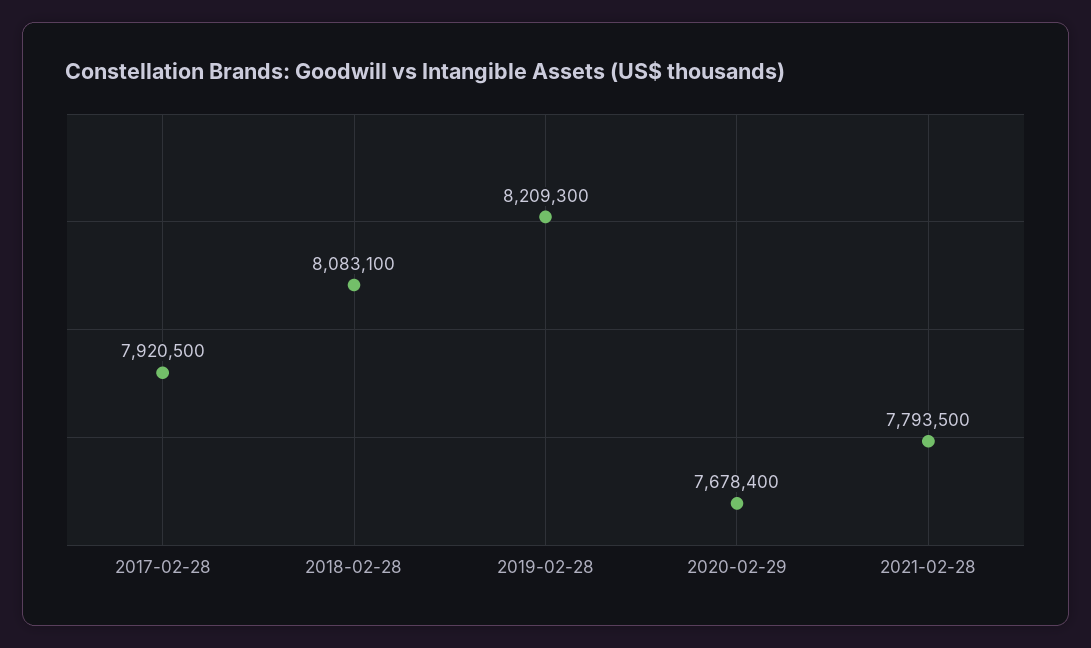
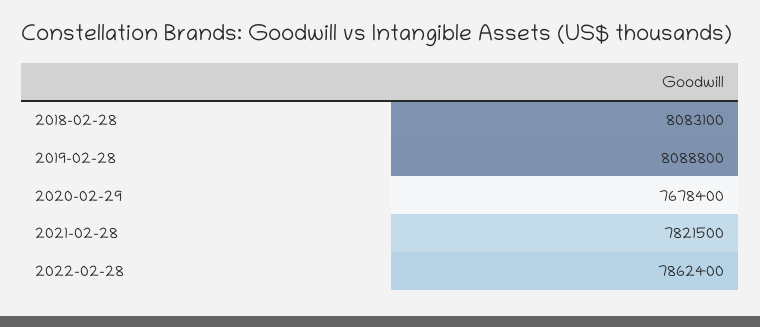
2017-02-28: 7920500 -> none
2019-02-28: 8209300 -> 8088800
2021-02-28: 7793500 -> 7821500
2022-02-28: none -> 7862400

